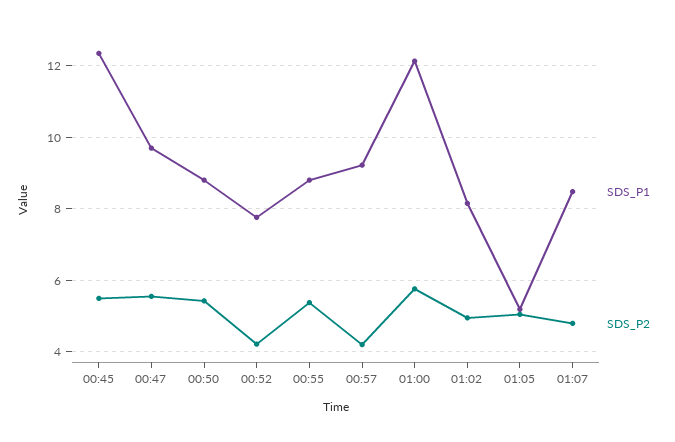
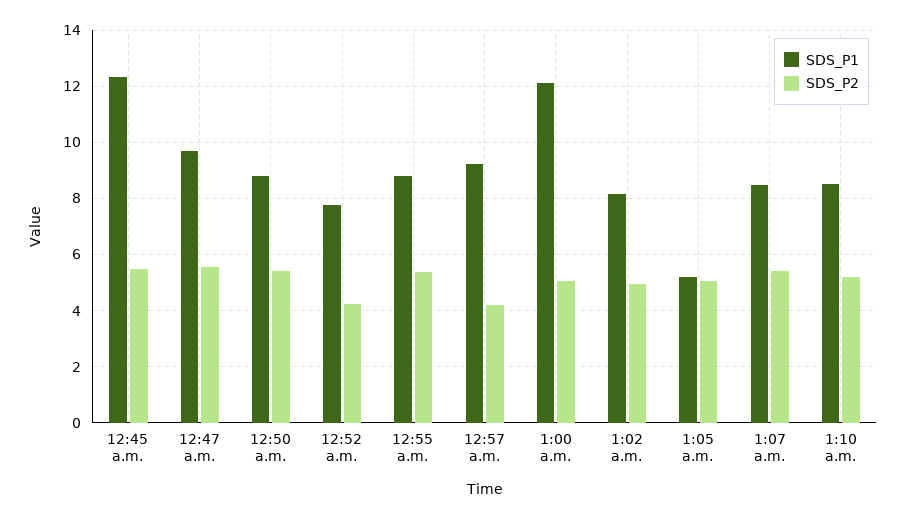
SDS_P2, 01:00: 5.8 -> 5
SDS_P2, 01:07: 4.8 -> 5.5
SDS_P1, 1:10 a.m.: none -> 8.5
SDS_P2, 1:10 a.m.: none -> 5.25

